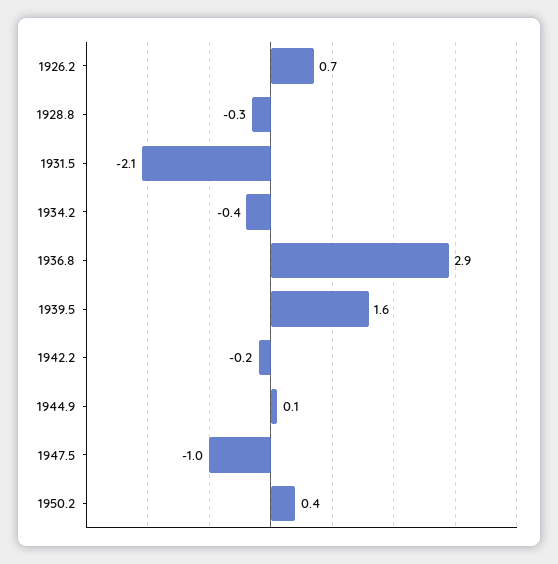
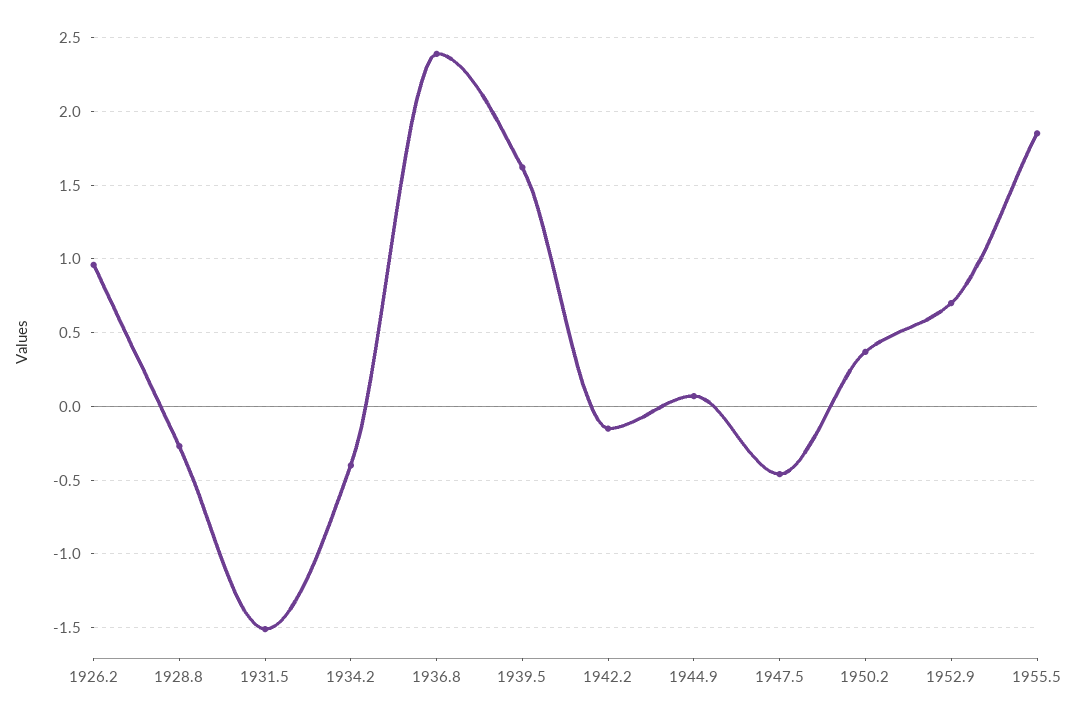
1926.2: 0.7 -> 0.95
1931.5: -2.1 -> -1.5
1936.8: 2.9 -> 2.4
1947.5: -1 -> -0.45
1952.9: none -> 0.7
1955.5: none -> 1.85

